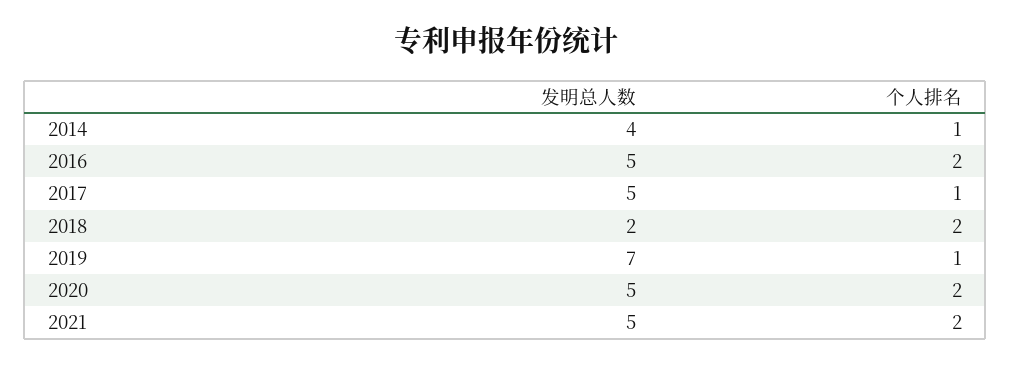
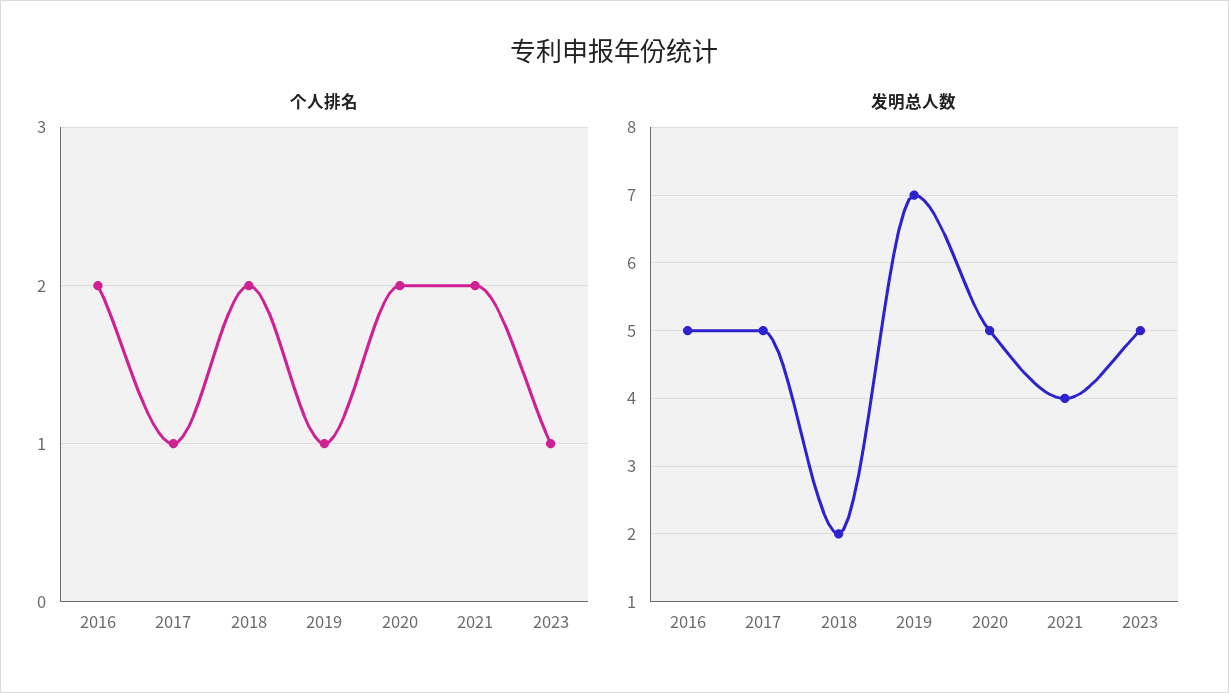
发明总人数, 2014: 4 -> none
个人排名, 2014: 1 -> none
发明总人数, 2021: 5 -> 4
个人排名, 2023: none -> 1
发明总人数, 2023: none -> 5

